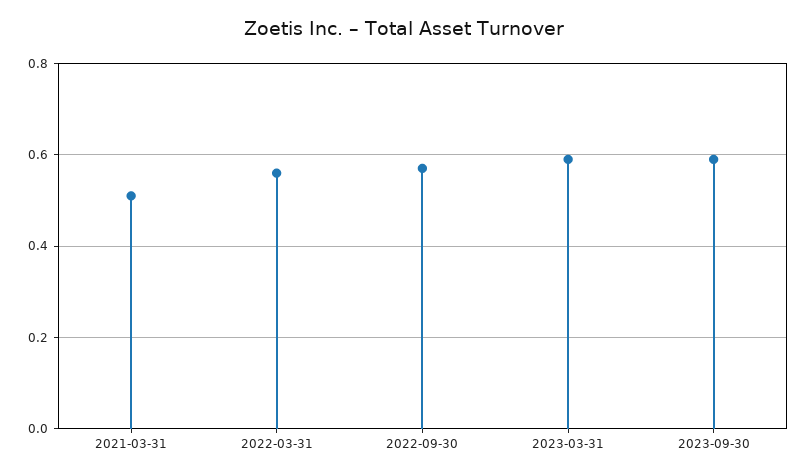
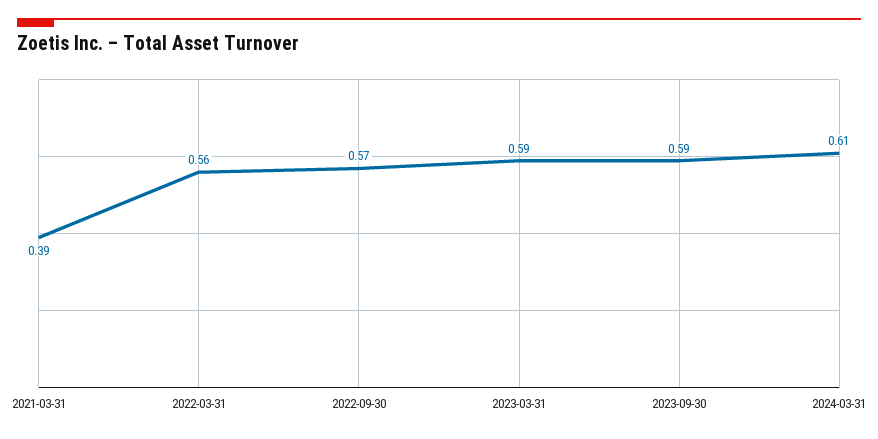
2021-03-31: 0.5 -> 0.39
2024-03-31: none -> 0.61

